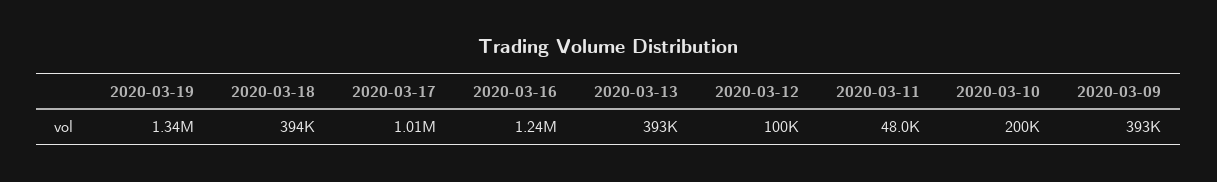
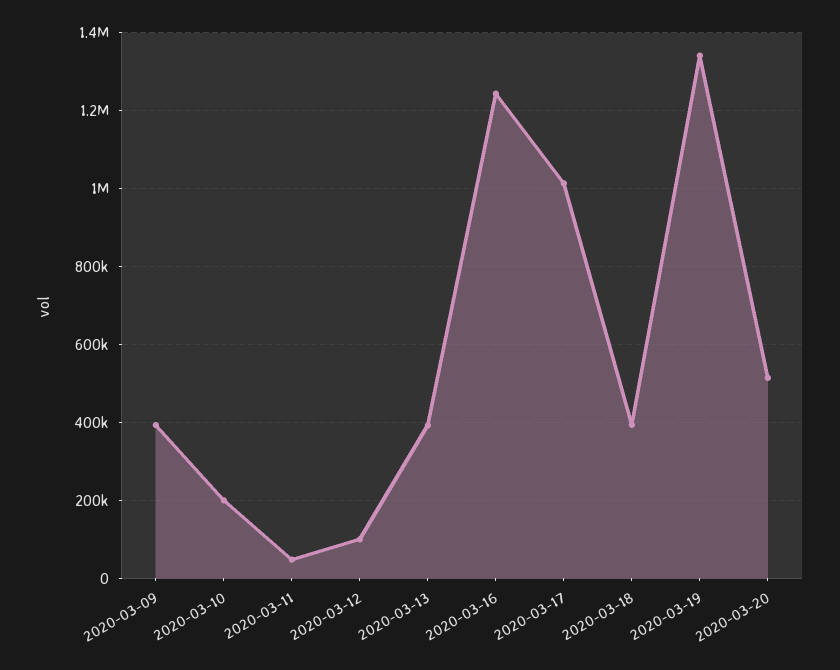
2020-03-20: none -> 520000

